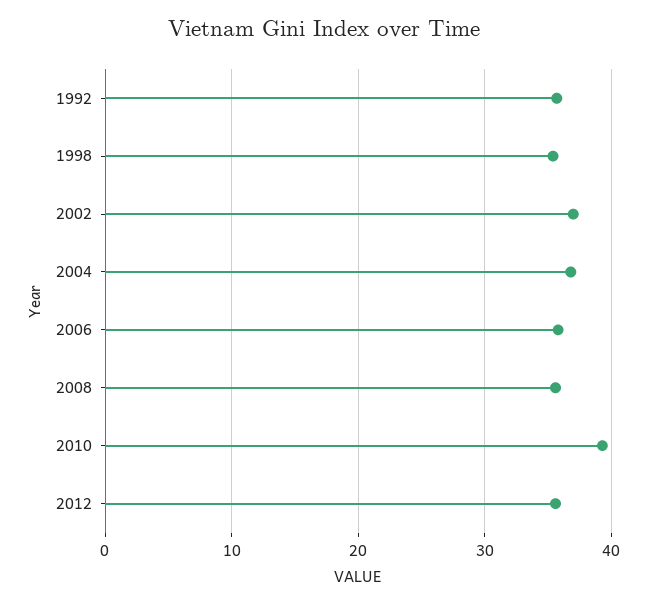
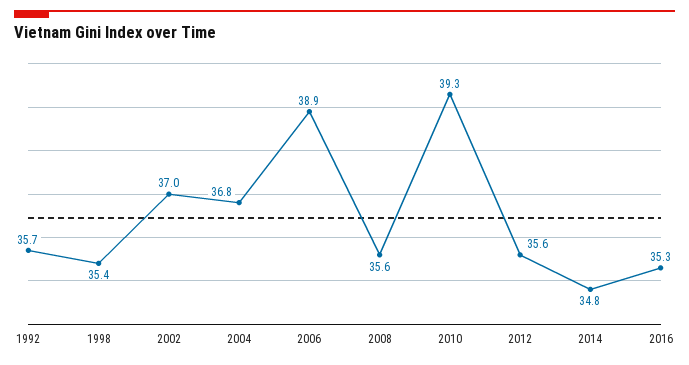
2006: 36 -> 38.9
2014: none -> 34.8
2016: none -> 35.3

